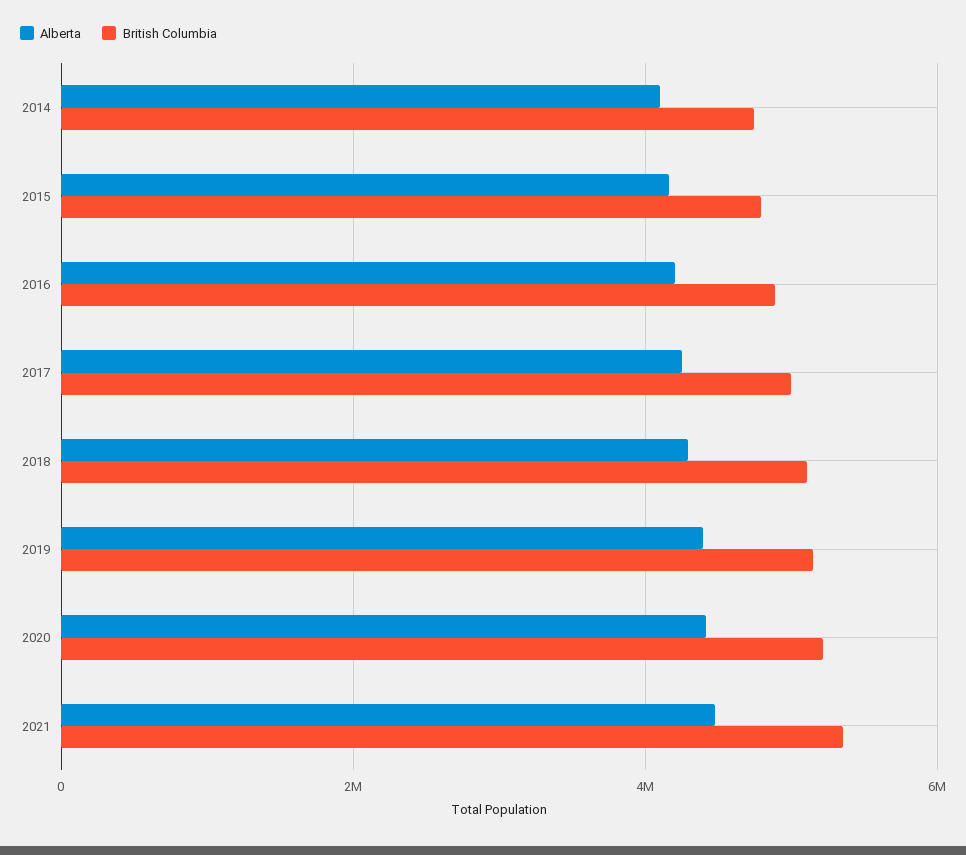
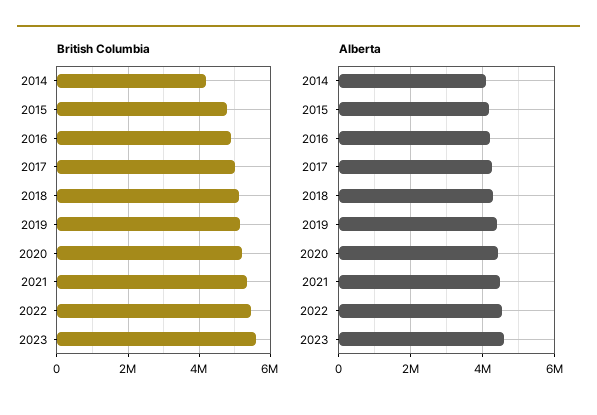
British Columbia, 2014: 4800000 -> 4200000
British Columbia, 2022: none -> 5400000
British Columbia, 2023: none -> 5600000
Alberta, 2022: none -> 4600000
Alberta, 2023: none -> 4600000

